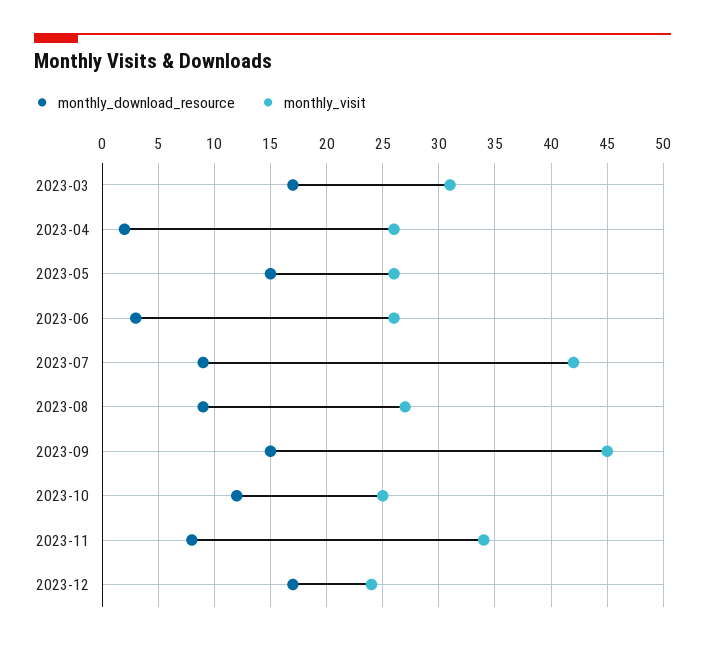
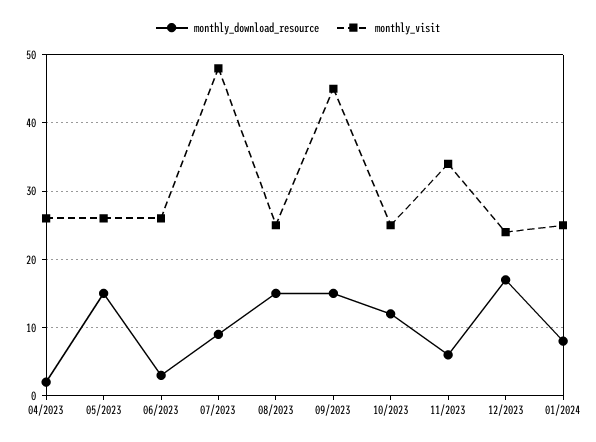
monthly_download_resource, 2023-03: 17 -> none
monthly_visit, 2023-03: 31 -> none
monthly_visit, 2023-07: 42 -> 48
monthly_download_resource, 2023-08: 9 -> 15
monthly_visit, 2023-08: 27 -> 25
monthly_download_resource, 2023-11: 8 -> 6
monthly_download_resource, 01/2024: none -> 8
monthly_visit, 01/2024: none -> 25

